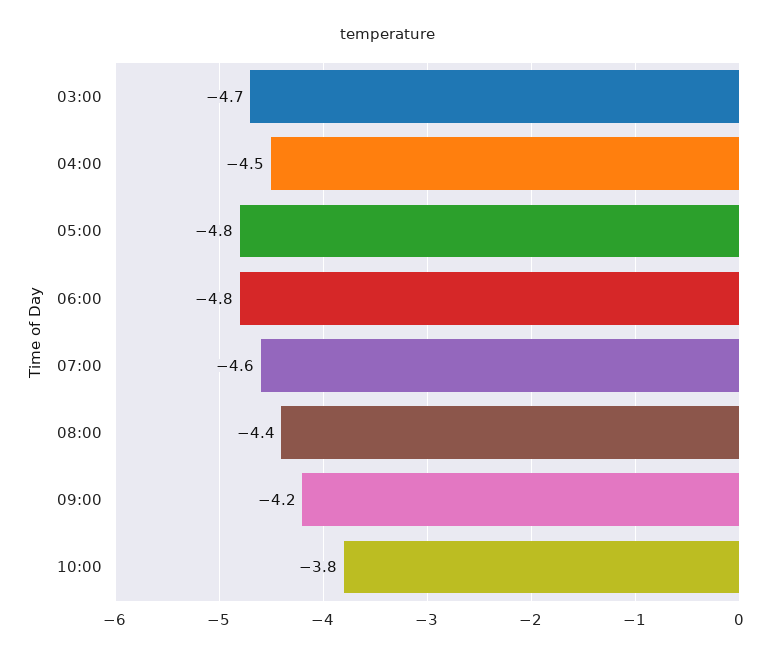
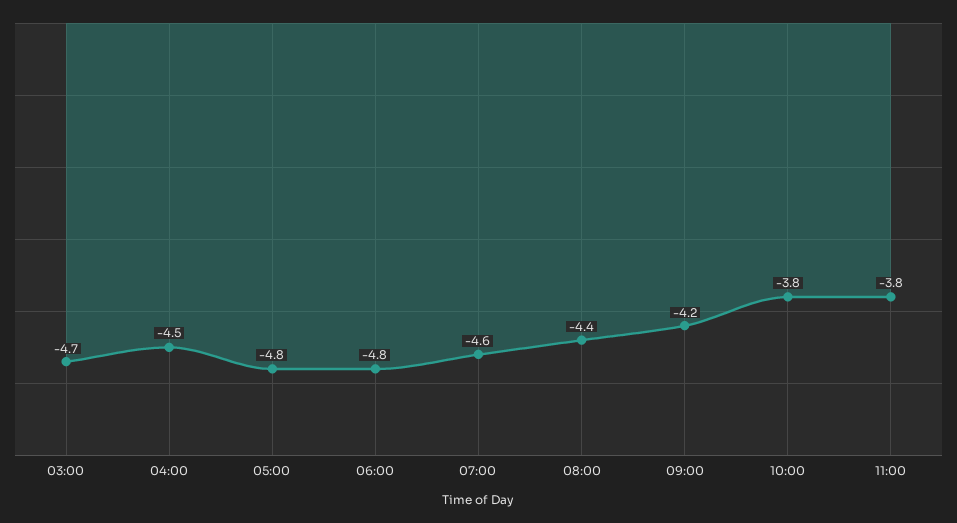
11:00: none -> -3.8

